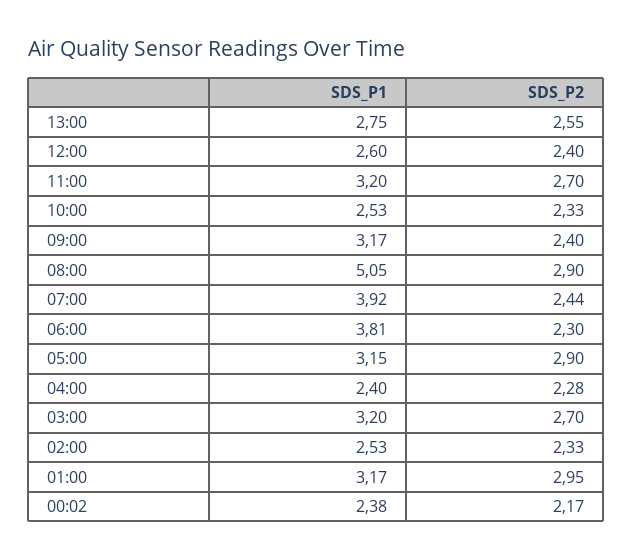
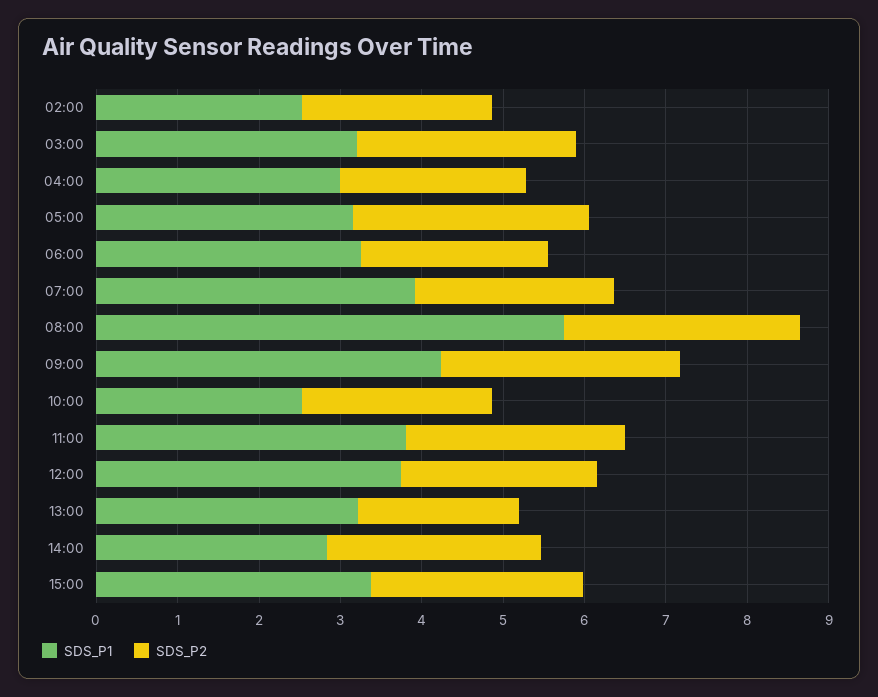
SDS_P1, 13:00: 2.75 -> 3.2
SDS_P2, 13:00: 2.55 -> 2
SDS_P1, 12:00: 2.6 -> 3.8
SDS_P1, 11:00: 3.2 -> 3.8
SDS_P1, 09:00: 3.17 -> 4.2
SDS_P2, 09:00: 2.4 -> 3
SDS_P1, 08:00: 5.05 -> 5.8
SDS_P1, 06:00: 3.81 -> 3.2
SDS_P1, 04:00: 2.4 -> 3
SDS_P1, 01:00: 3.17 -> none
SDS_P2, 01:00: 2.95 -> none
SDS_P1, 00:02: 2.38 -> none
SDS_P2, 00:02: 2.17 -> none
SDS_P1, 14:00: none -> 2.8
SDS_P2, 14:00: none -> 2.6
SDS_P1, 15:00: none -> 3.4
SDS_P2, 15:00: none -> 2.6

